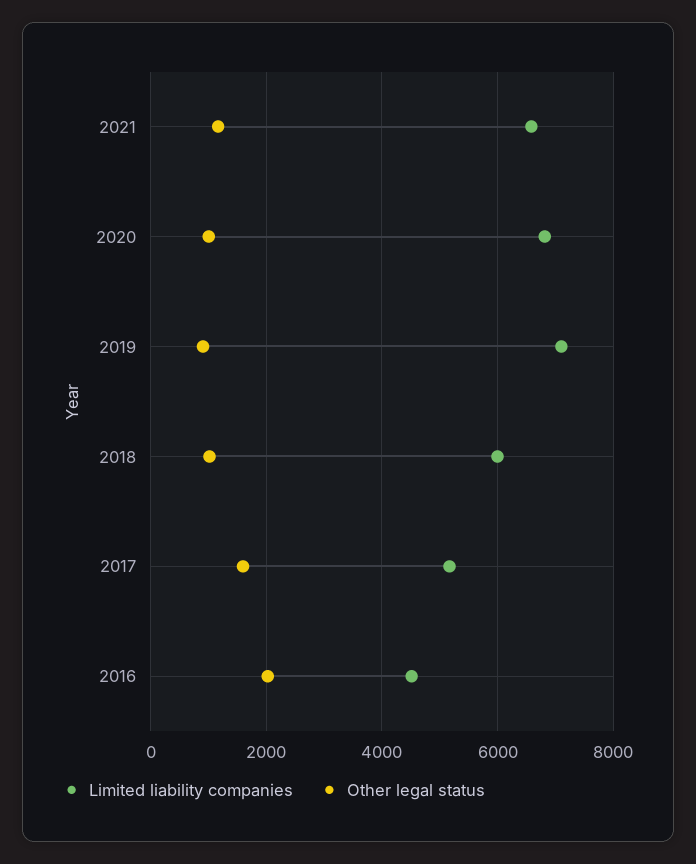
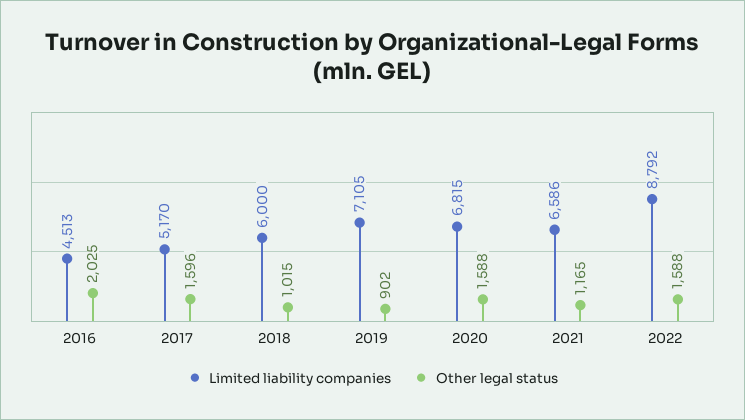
Other legal status, 2020: 1000 -> 1588
Limited liability companies, 2022: none -> 8792
Other legal status, 2022: none -> 1588

